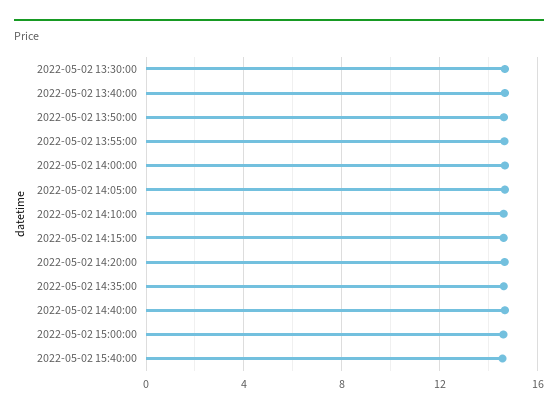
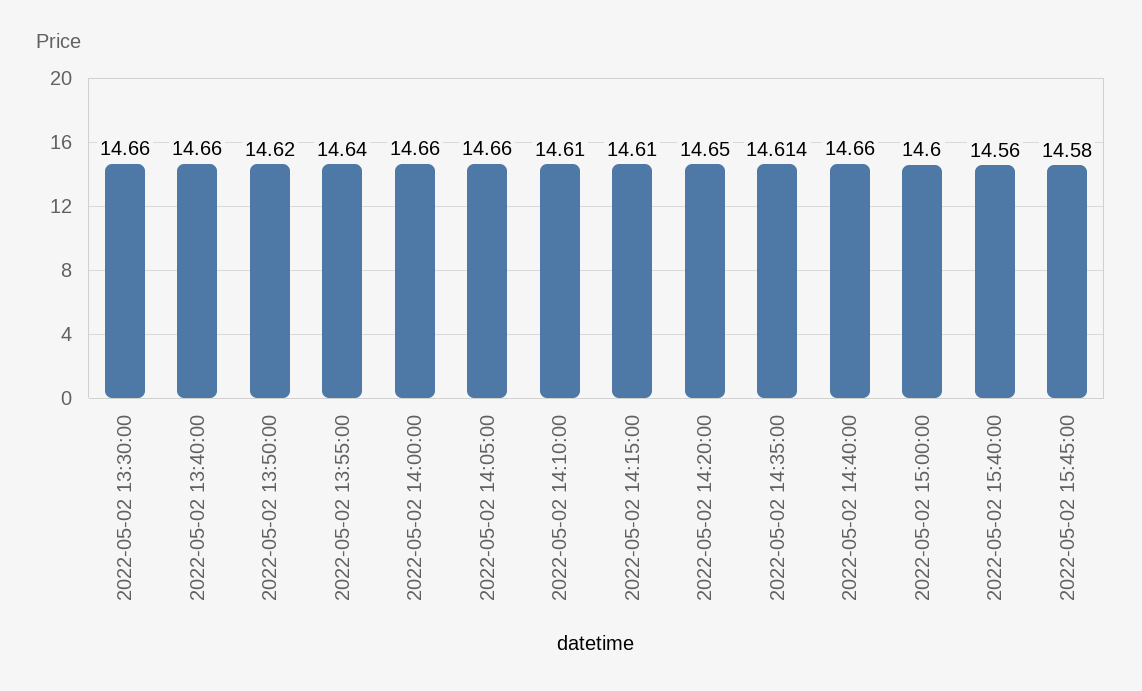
2022-05-02 15:45:00: none -> 14.58

